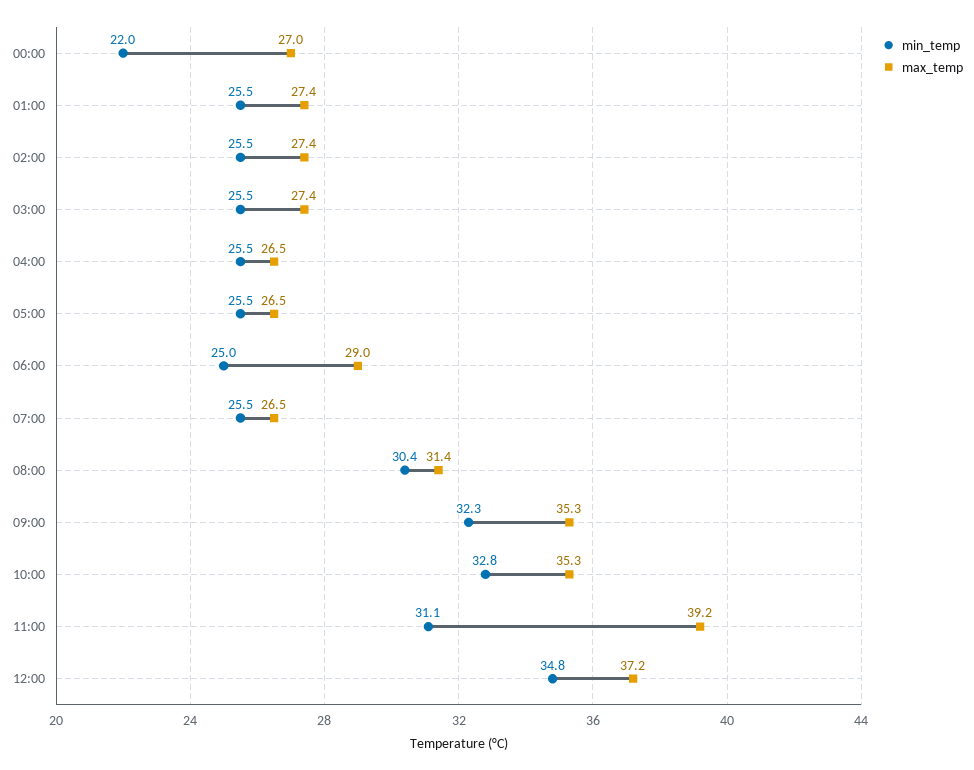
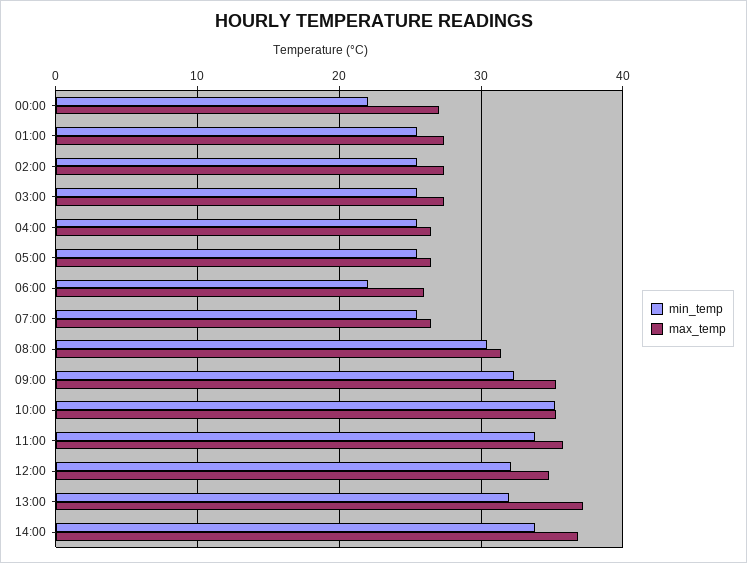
min_temp, 06:00: 25 -> 22
max_temp, 06:00: 29 -> 26
min_temp, 10:00: 32.8 -> 35
min_temp, 11:00: 31.1 -> 34
max_temp, 11:00: 39.2 -> 36
min_temp, 12:00: 34.8 -> 32
max_temp, 12:00: 37.2 -> 35
min_temp, 13:00: none -> 32
max_temp, 13:00: none -> 37
min_temp, 14:00: none -> 34
max_temp, 14:00: none -> 37

